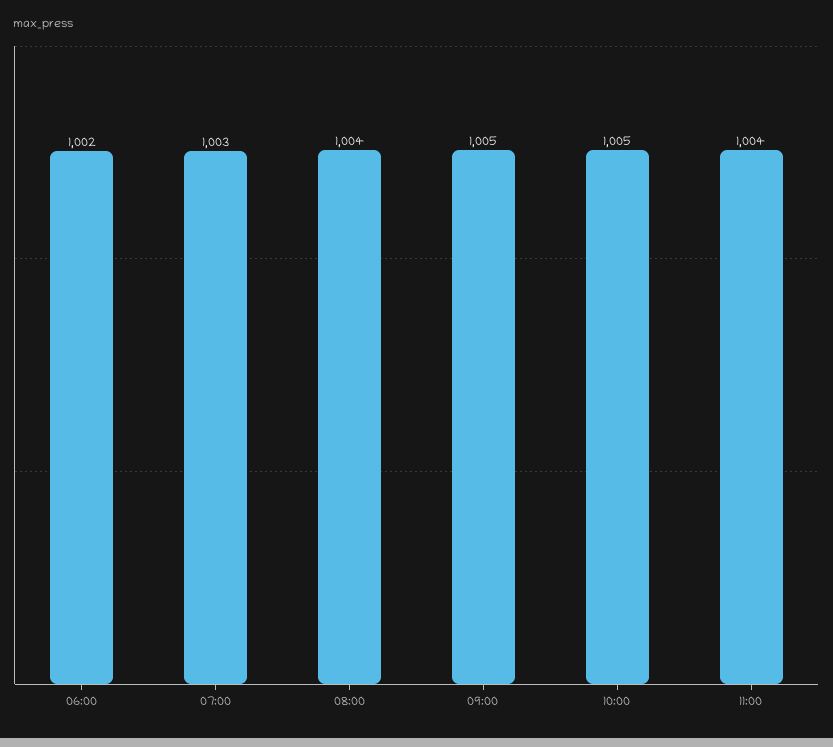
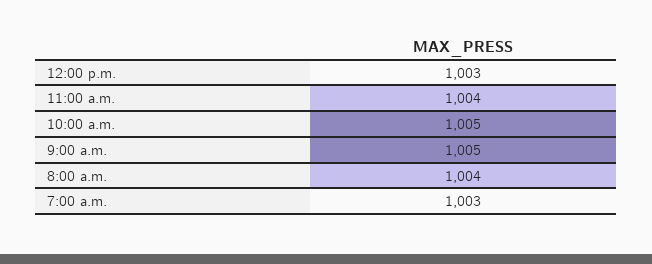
06:00: 1002 -> none
12:00 p.m.: none -> 1003

